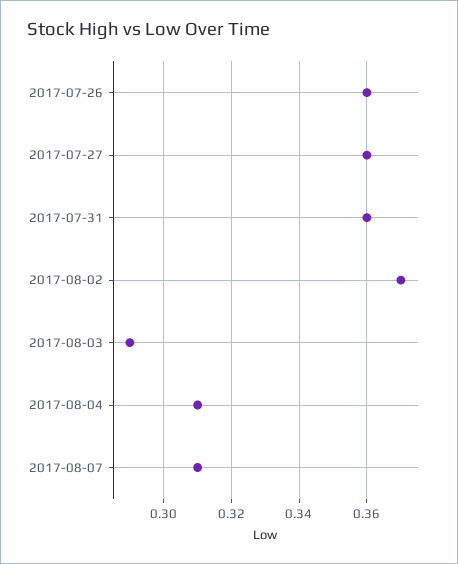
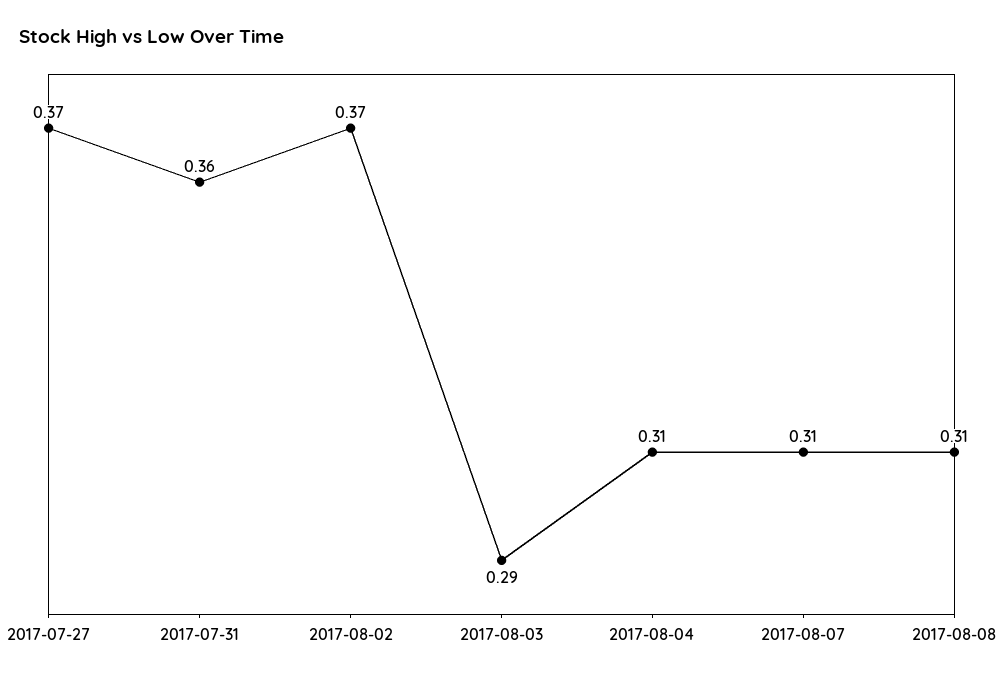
2017-07-26: 0.36 -> none
2017-07-27: 0.36 -> 0.37
2017-08-08: none -> 0.31

